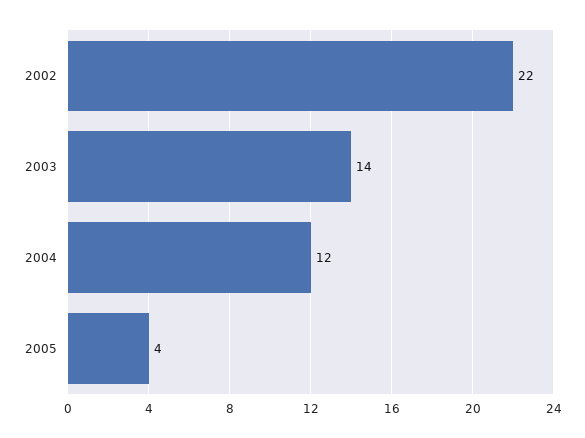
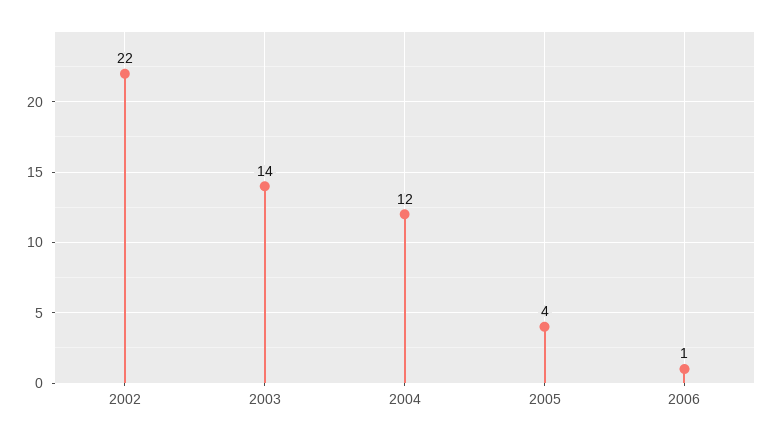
2006: none -> 1

